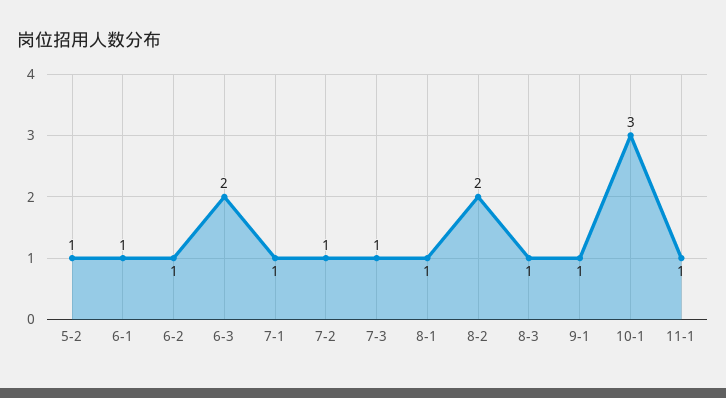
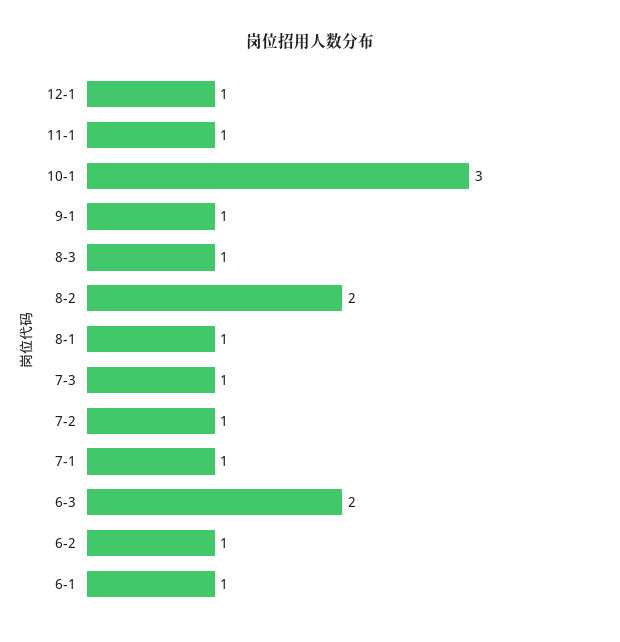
5-2: 1 -> none
12-1: none -> 1

